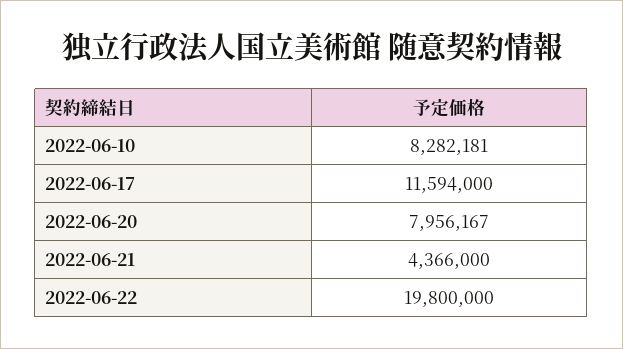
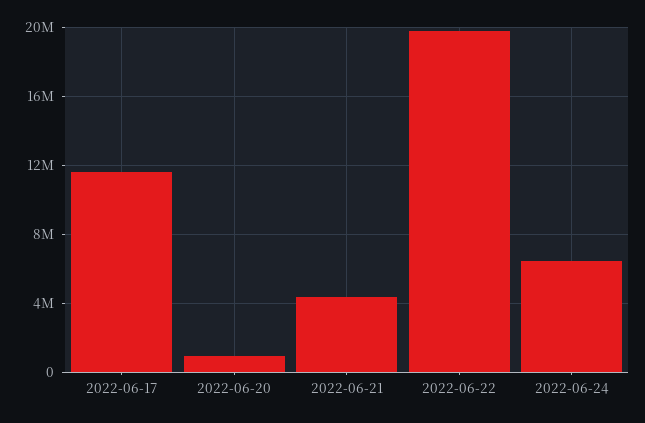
2022-06-10: 8282181 -> none
2022-06-20: 7956167 -> 1000000
2022-06-24: none -> 6500000

